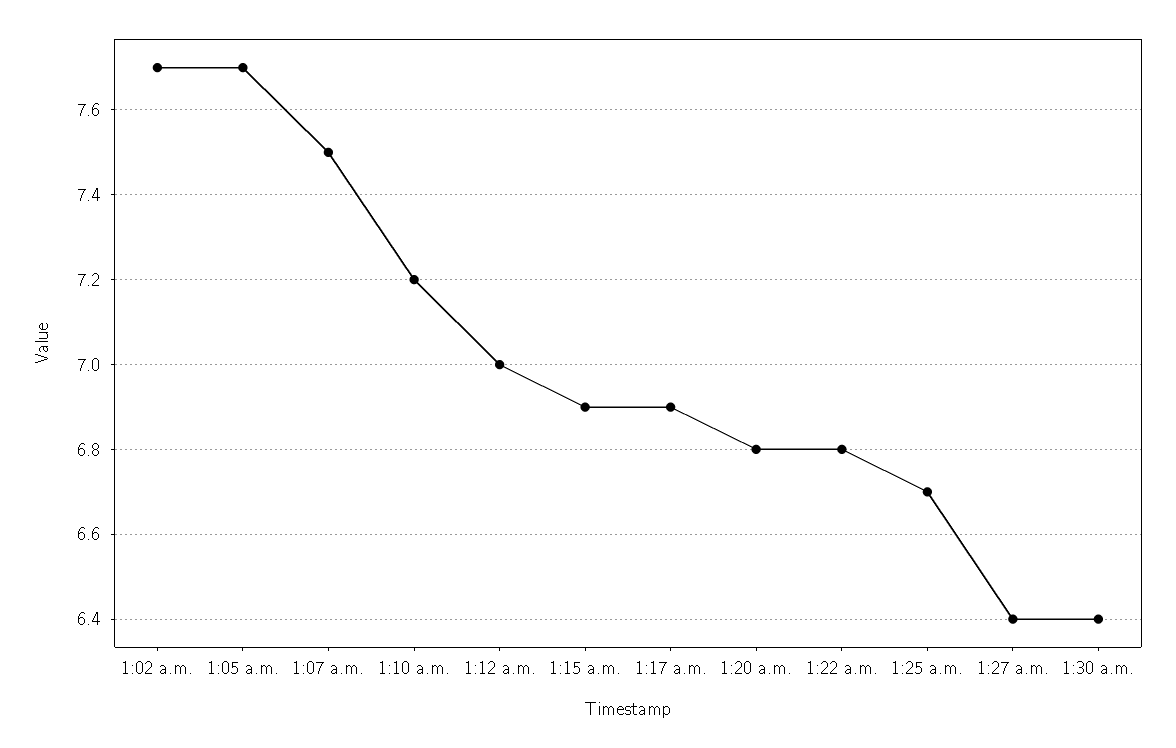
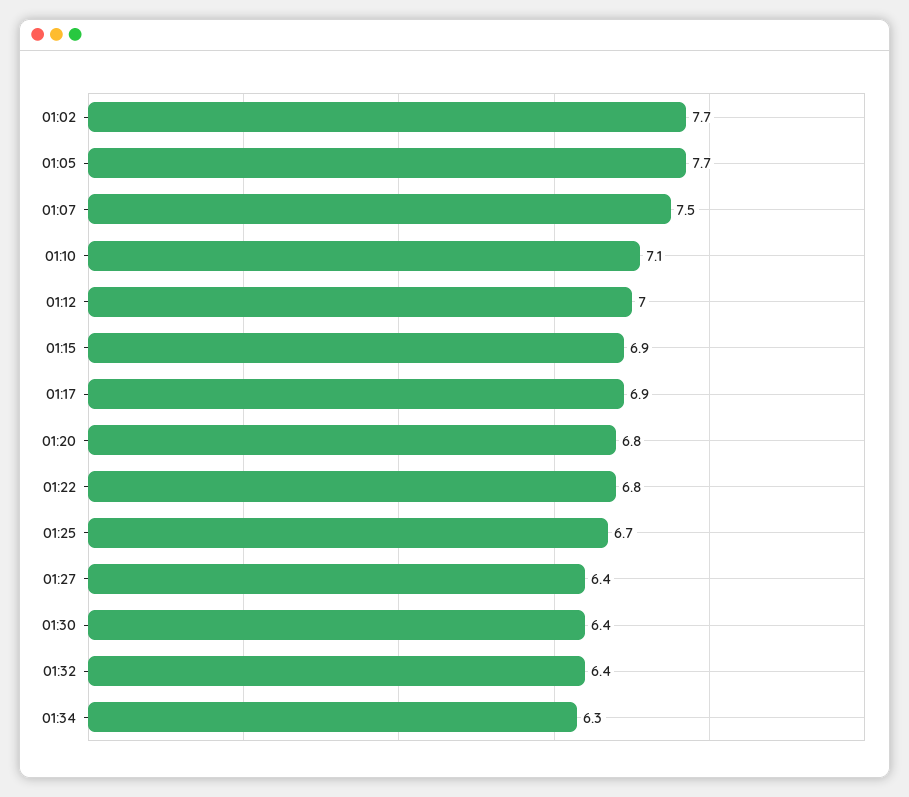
1:10 a.m.: 7.2 -> 7.1
01:32: none -> 6.4
01:34: none -> 6.3

